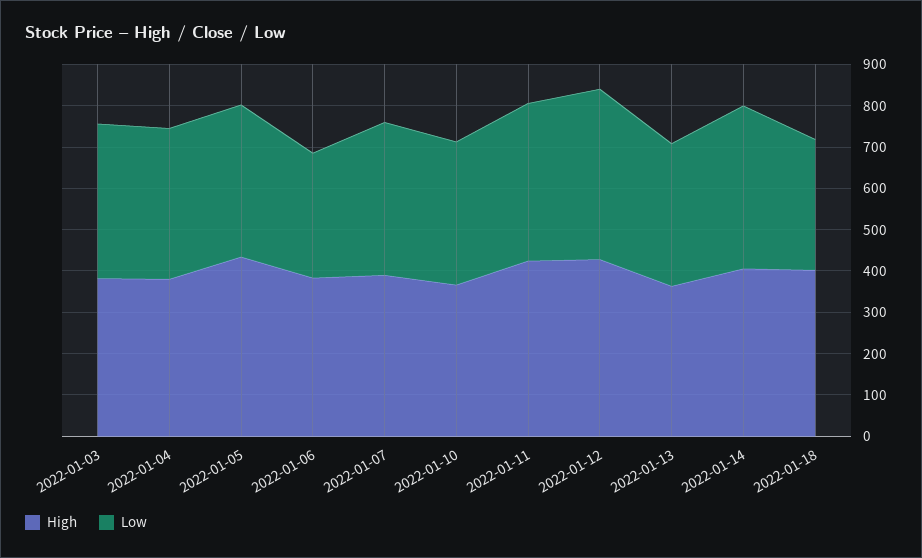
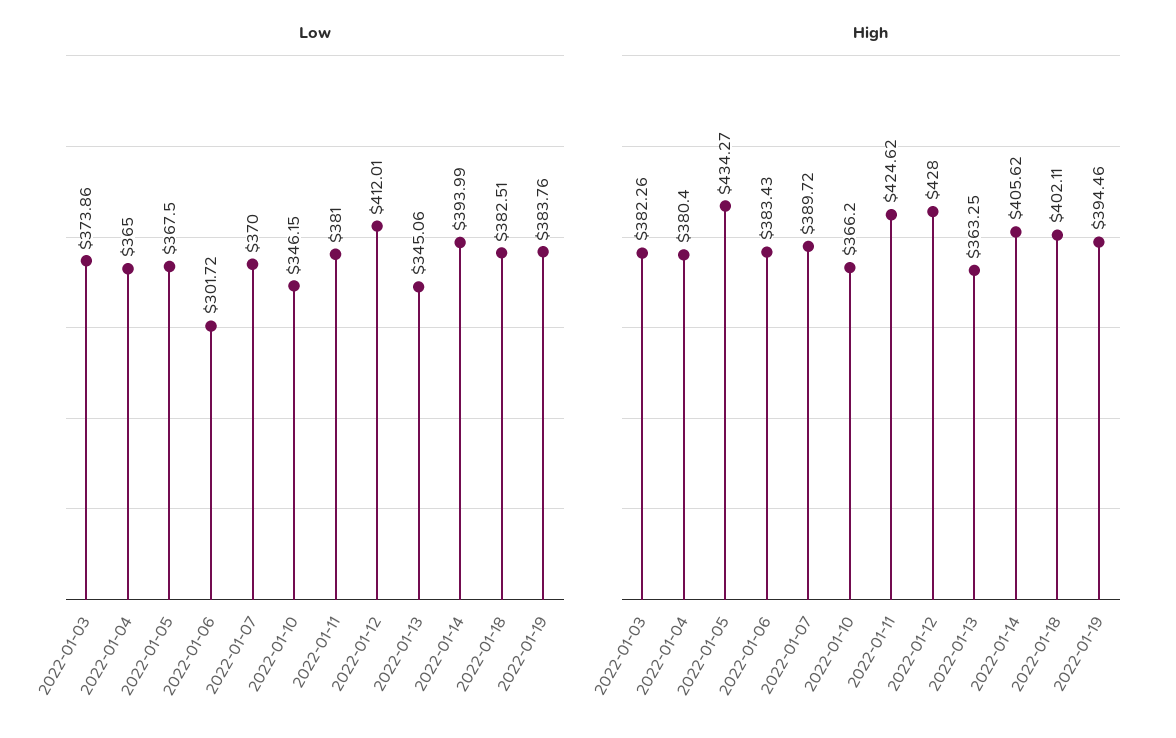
Low, 2022-01-18: 320 -> 382.51
Low, 2022-01-19: none -> 383.76
High, 2022-01-19: none -> 394.46

